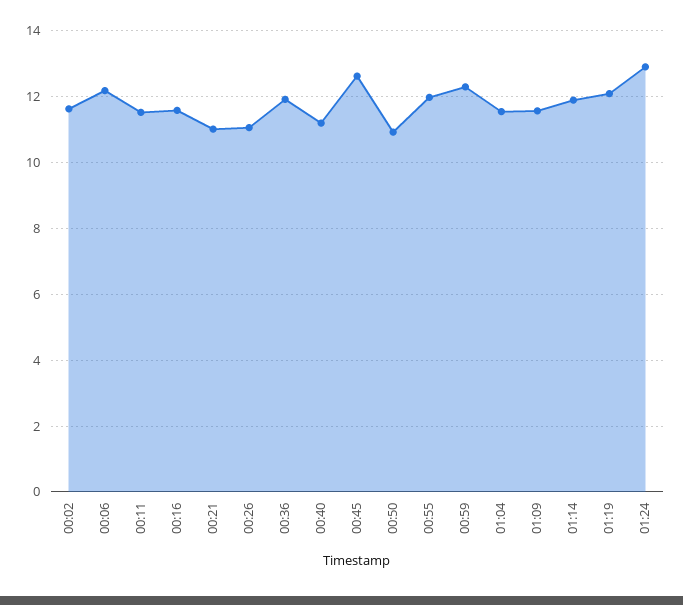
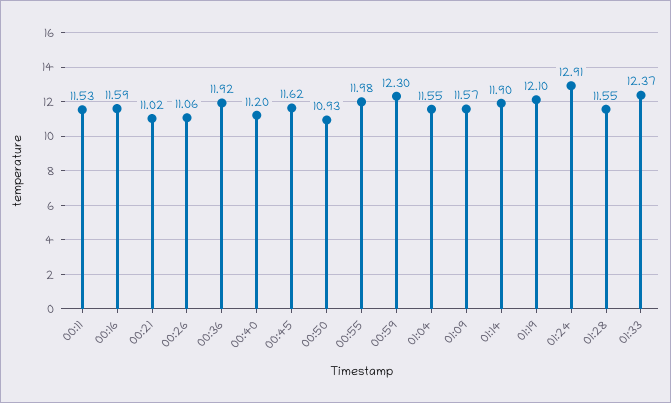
00:02: 11.6 -> none
00:06: 12.2 -> none
00:45: 12.6 -> 11.62
01:28: none -> 11.55
01:33: none -> 12.37

